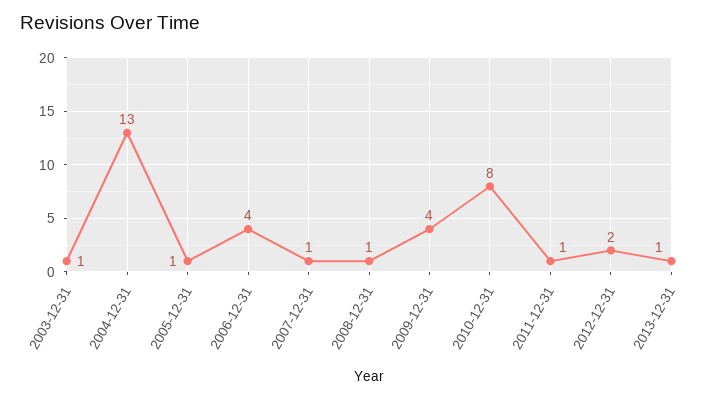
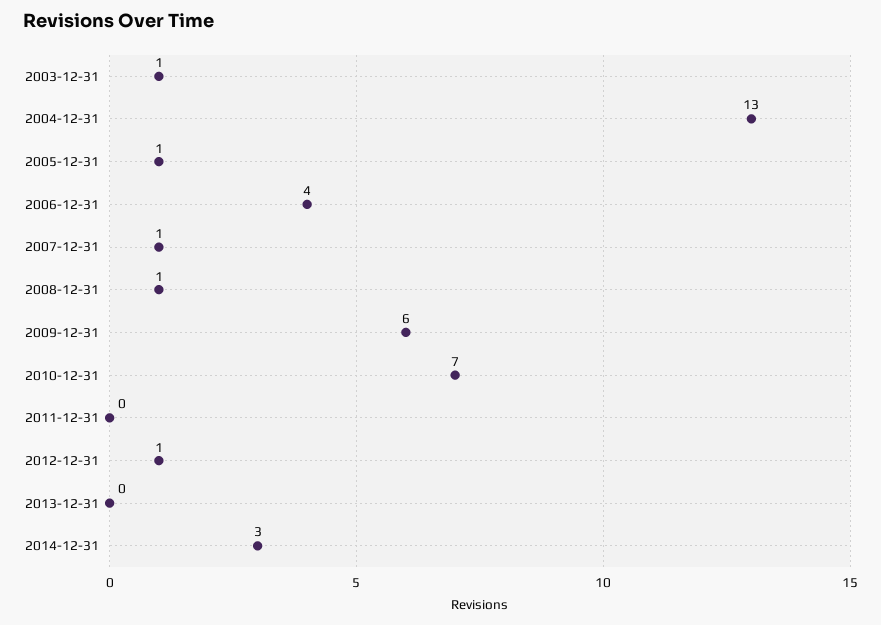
2009-12-31: 4 -> 6
2010-12-31: 8 -> 7
2011-12-31: 1 -> 0
2012-12-31: 2 -> 1
2013-12-31: 1 -> 0
2014-12-31: none -> 3

